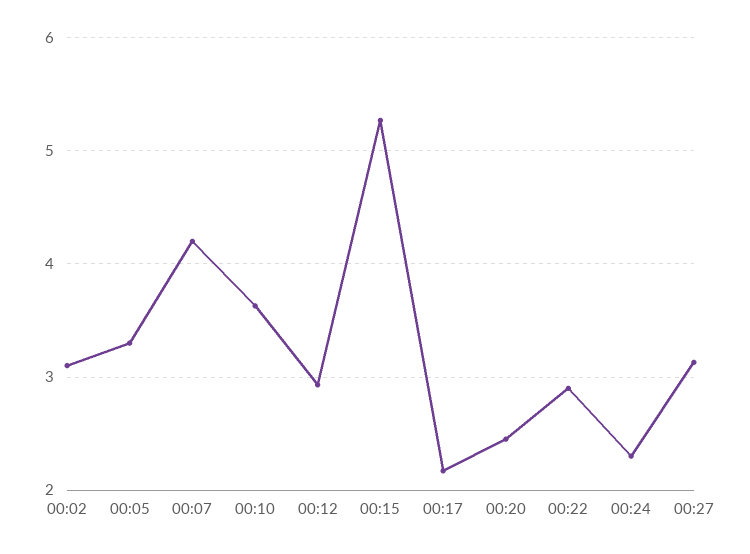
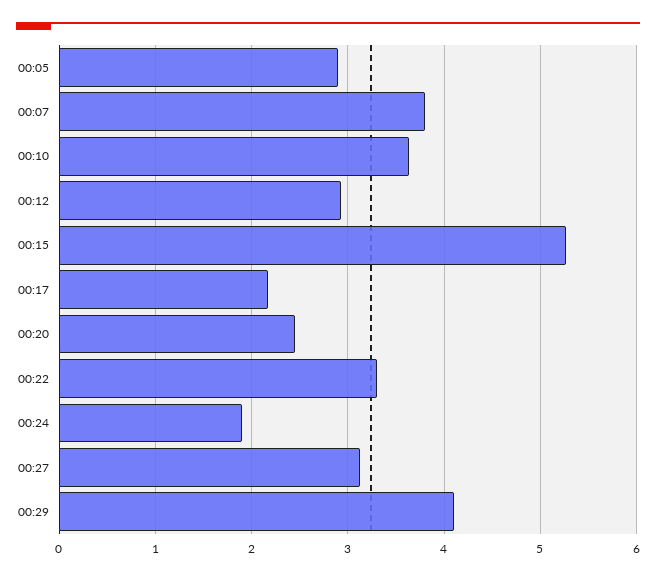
00:02: 3.1 -> none
00:05: 3.3 -> 2.9
00:07: 4.2 -> 3.8
00:22: 2.9 -> 3.3
00:24: 2.3 -> 1.9
00:29: none -> 4.1

